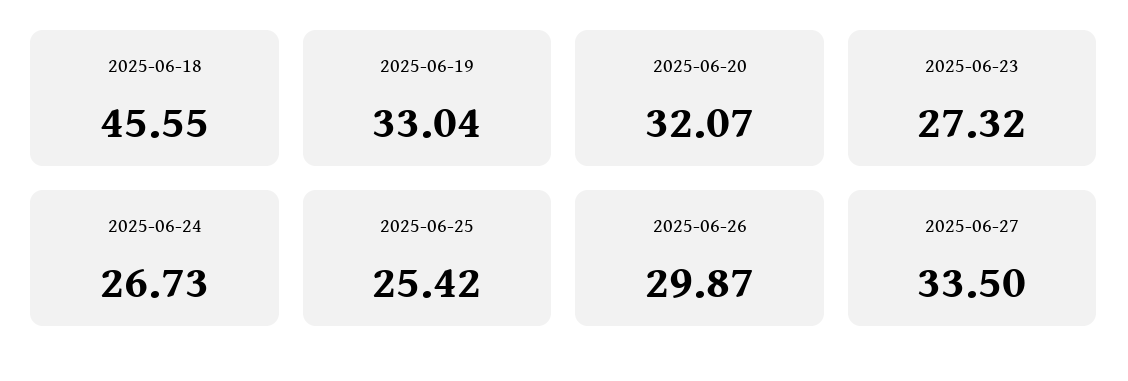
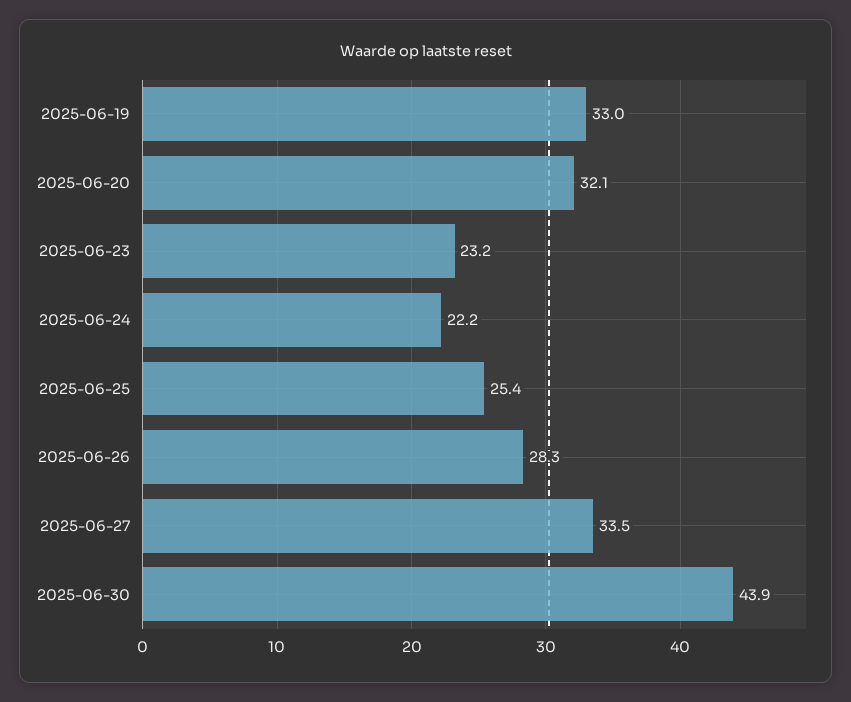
2025-06-18: 45.55 -> none
2025-06-23: 27.32 -> 23.2
2025-06-24: 26.73 -> 22.2
2025-06-26: 29.87 -> 28.3
2025-06-30: none -> 43.9

